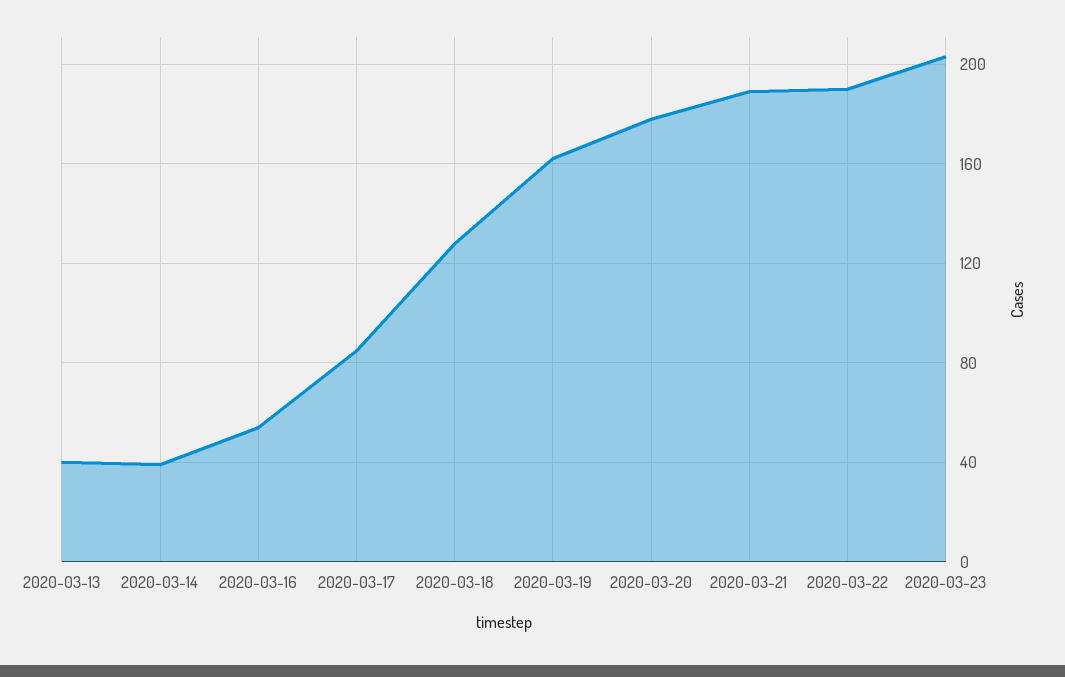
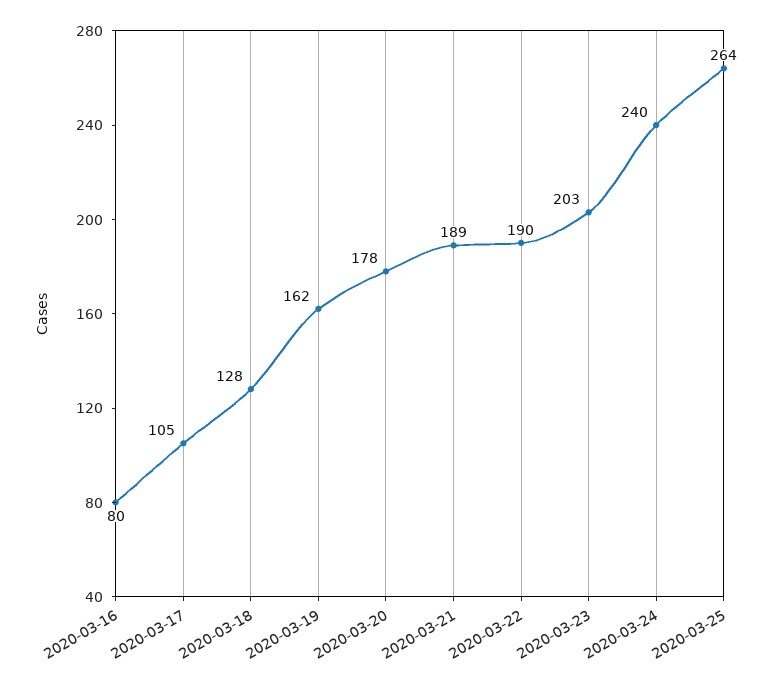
2020-03-13: 40 -> none
2020-03-14: 40 -> none
2020-03-16: 55 -> 80
2020-03-17: 85 -> 105
2020-03-24: none -> 240
2020-03-25: none -> 264

